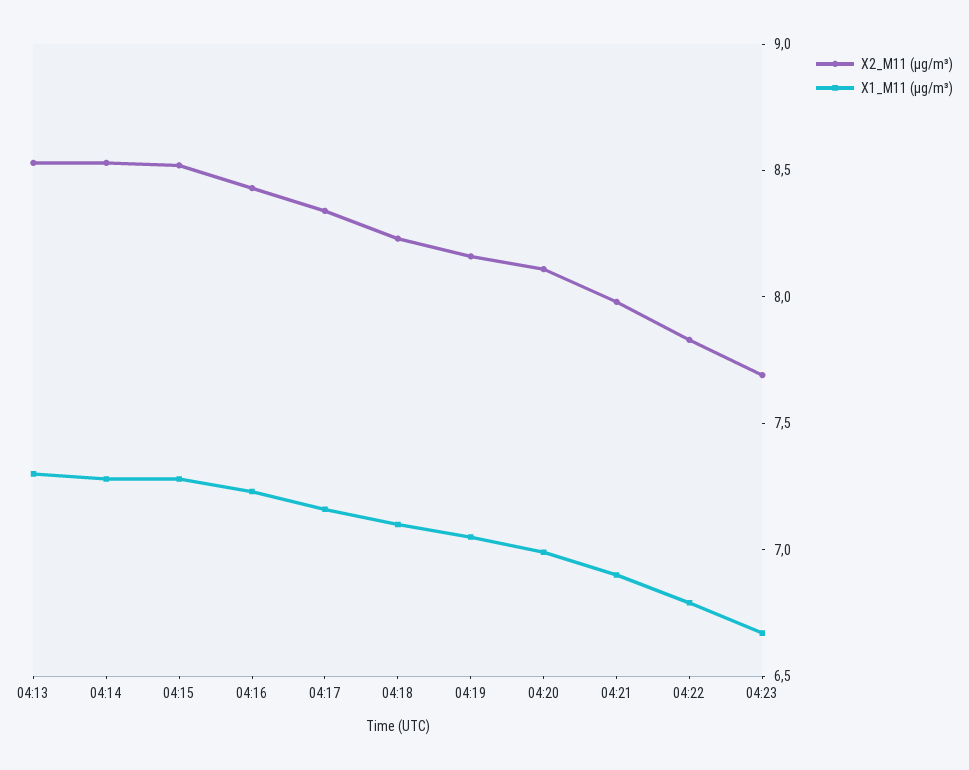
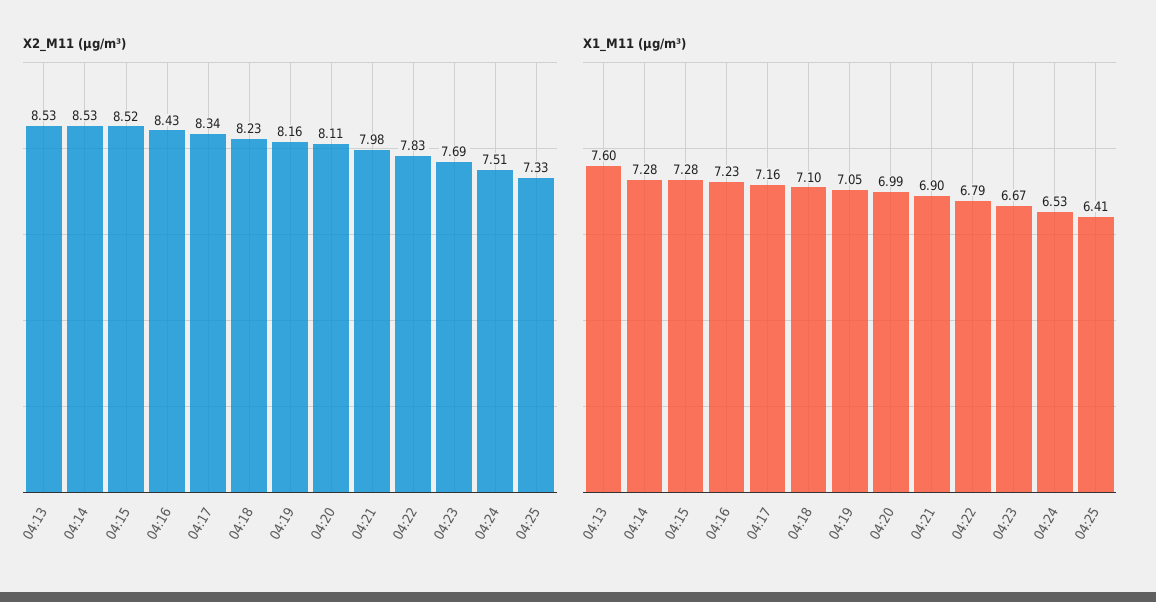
X1_M11 (μg/m³), 04:13: 7.3 -> 7.6
X2_M11 (μg/m³), 04:24: none -> 7.51
X2_M11 (μg/m³), 04:25: none -> 7.33
X1_M11 (μg/m³), 04:24: none -> 6.53
X1_M11 (μg/m³), 04:25: none -> 6.41

